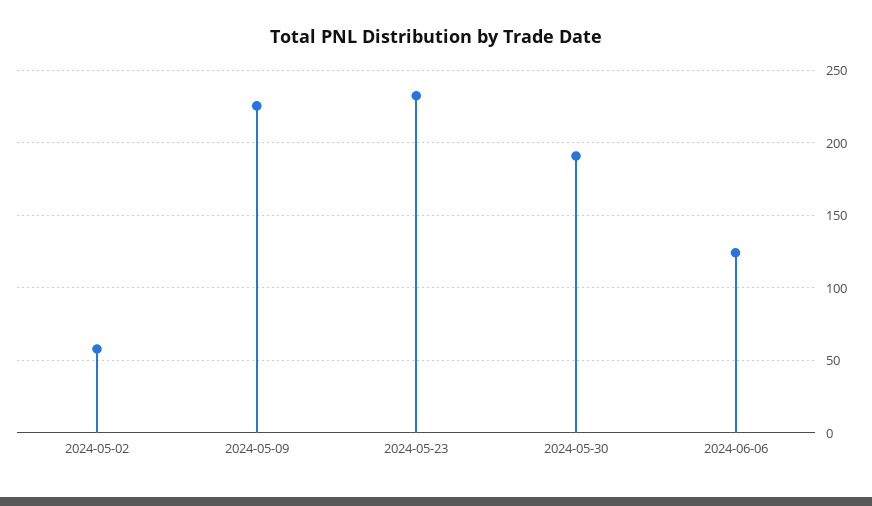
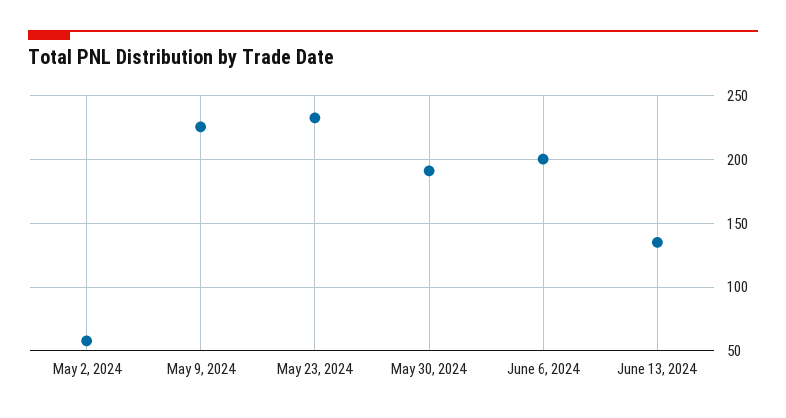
2024-06-06: 125 -> 200
June 13, 2024: none -> 135

